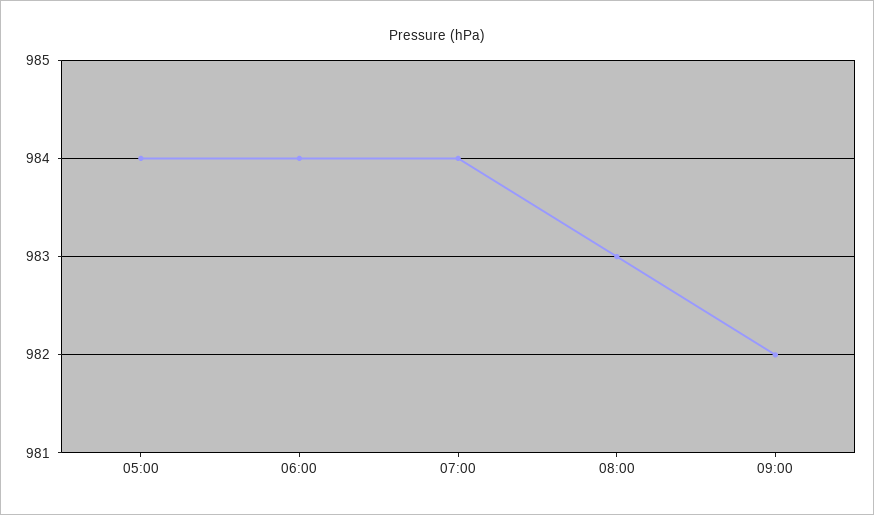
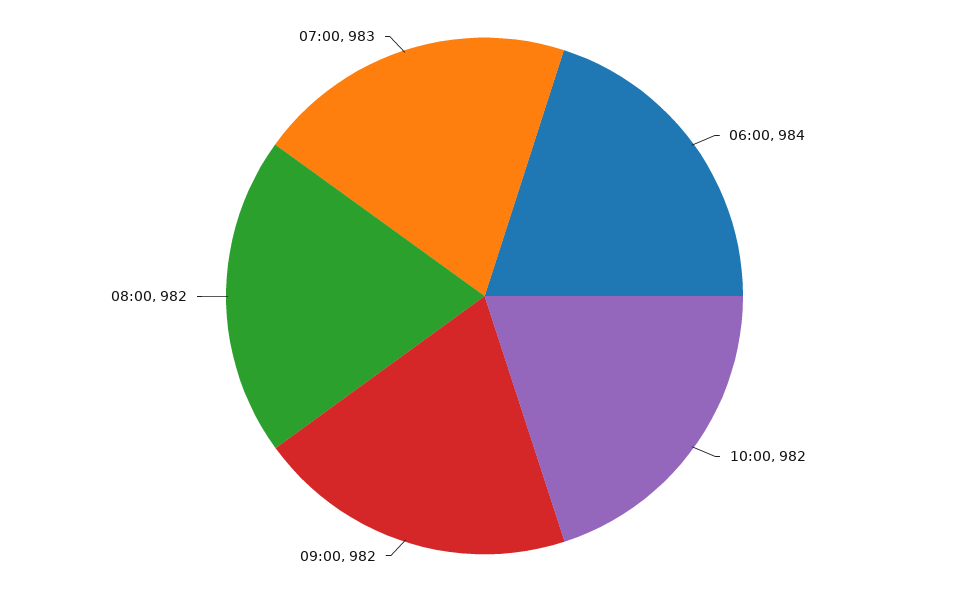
05:00: 984 -> none
07:00: 984 -> 983
08:00: 983 -> 982
10:00: none -> 982

